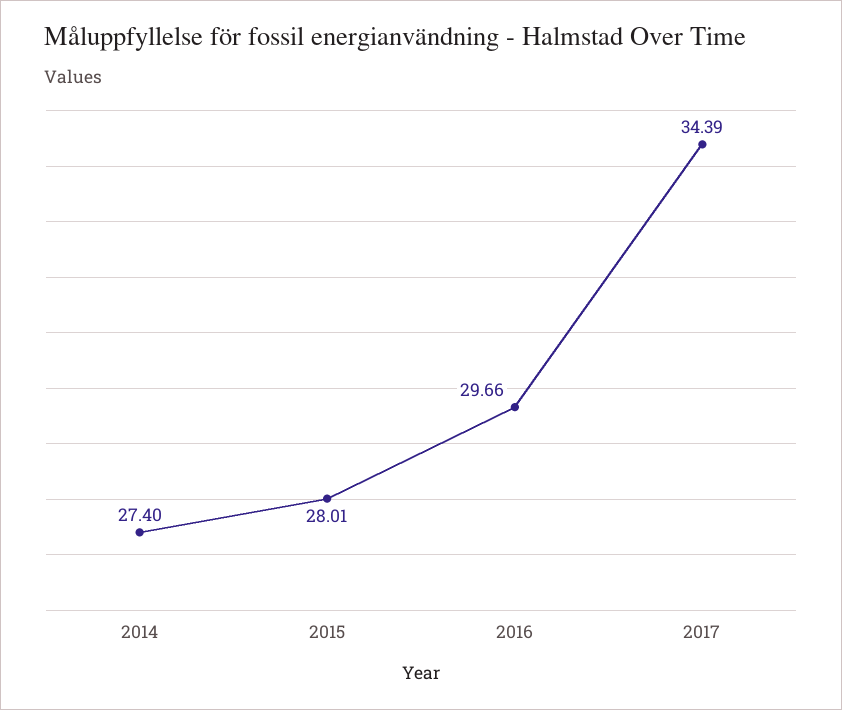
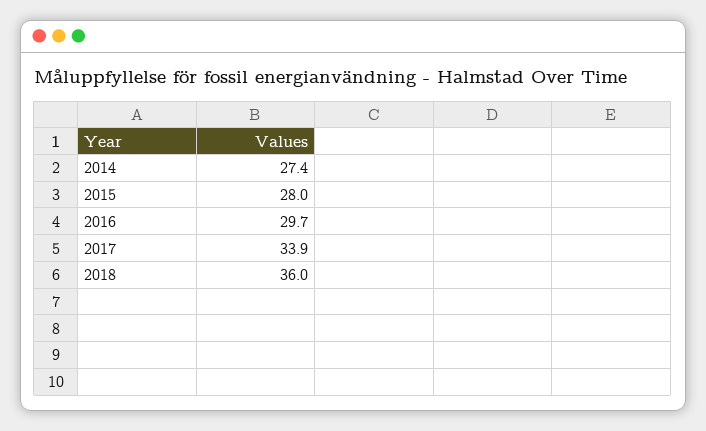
2017: 34.39 -> 33.9
2018: none -> 36

